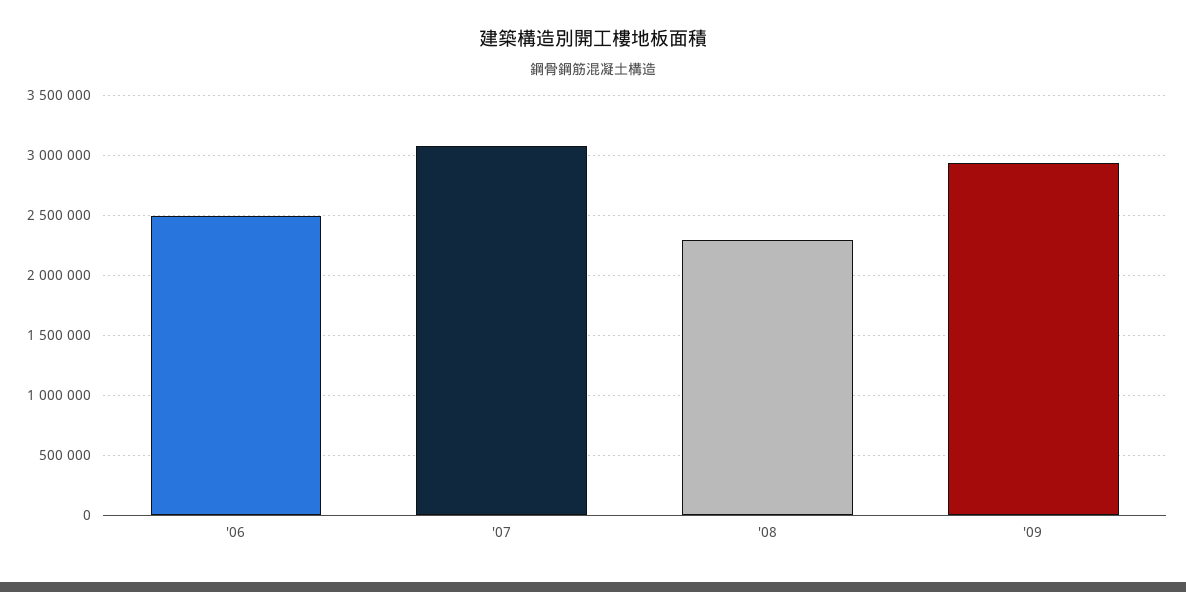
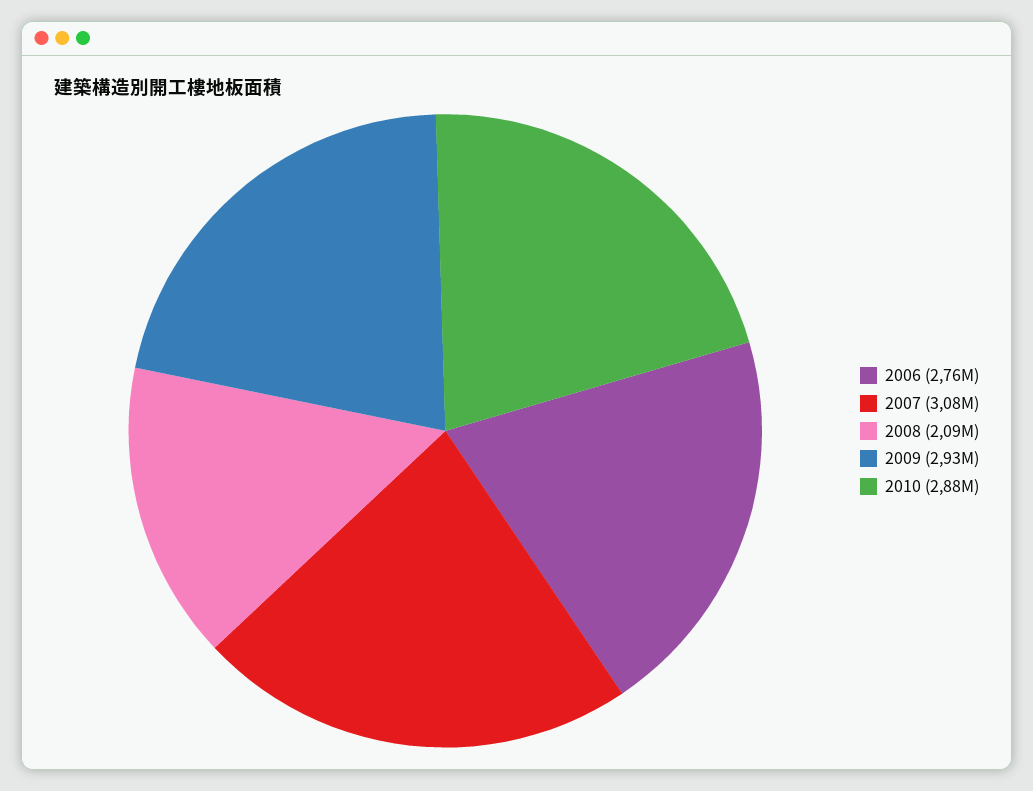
'06: 2500000 -> 2760000
'08: 2300000 -> 2090000
2010: none -> 2880000

